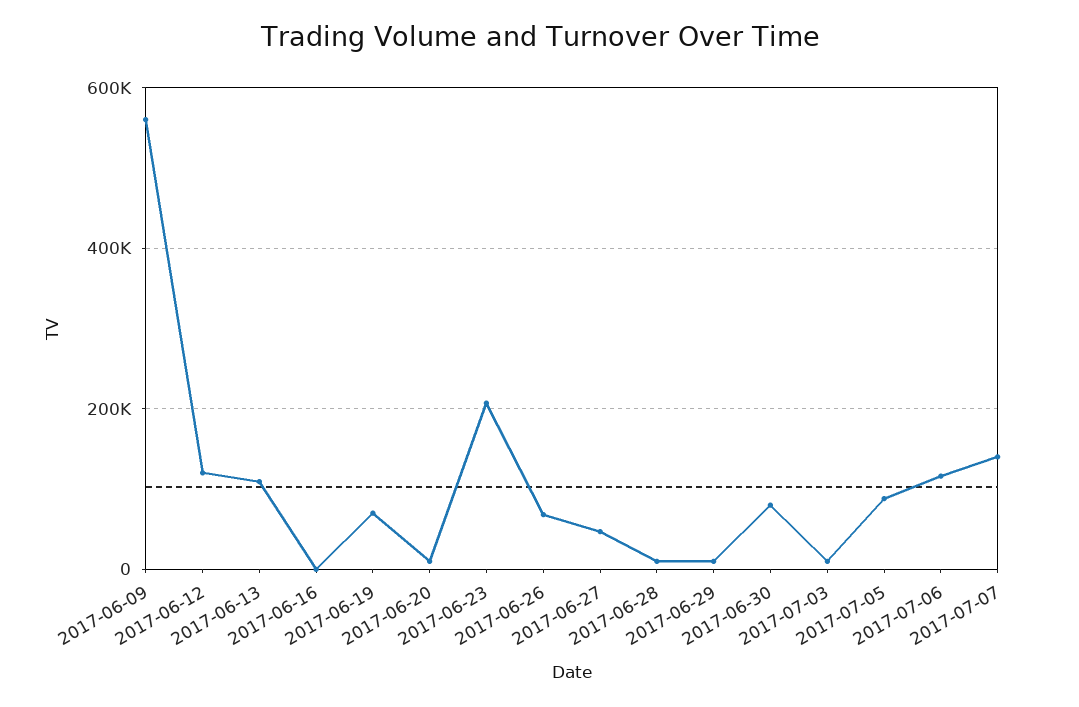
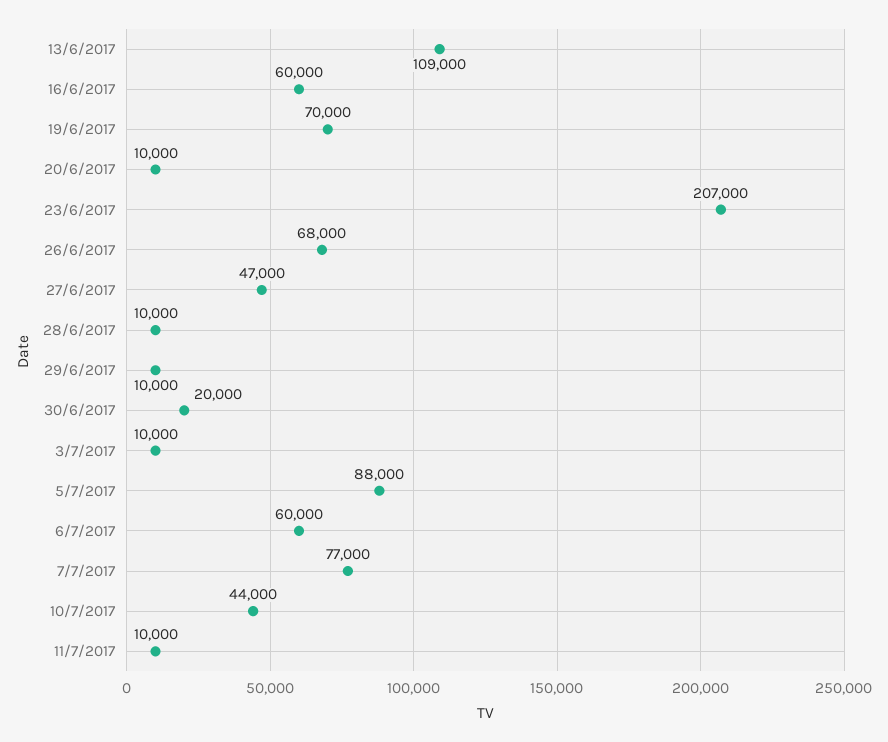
2017-06-09: 560000 -> none
2017-06-12: 120000 -> none
2017-06-16: 0 -> 60000
2017-06-30: 80000 -> 20000
2017-07-06: 120000 -> 60000
2017-07-07: 140000 -> 77000
10/7/2017: none -> 44000
11/7/2017: none -> 10000

